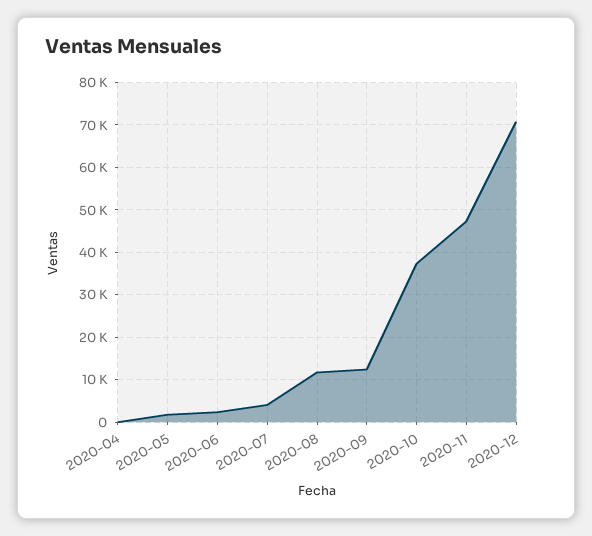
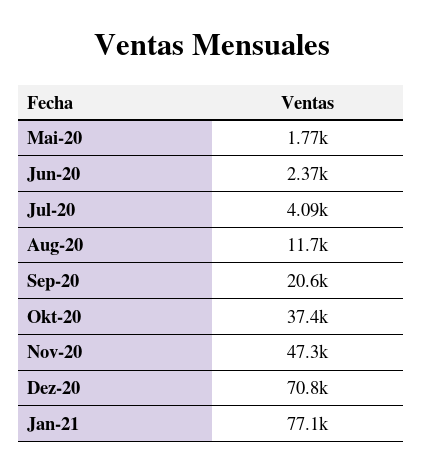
2020-04: 0 -> none
2020-09: 12000 -> 20600
Jan-21: none -> 77100

